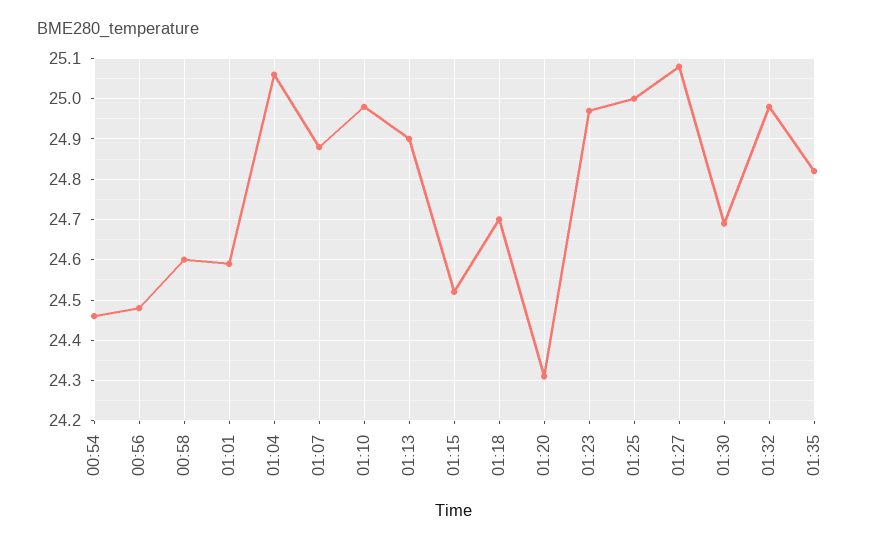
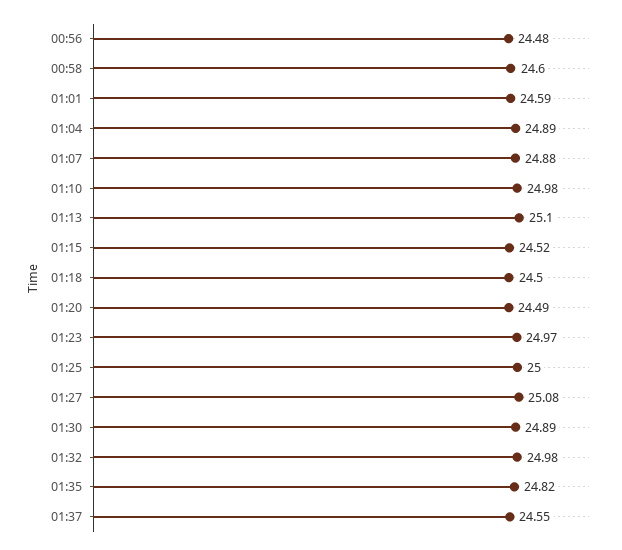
00:54: 24.45 -> none
01:04: 25.05 -> 24.89
01:13: 24.9 -> 25.1
01:18: 24.7 -> 24.5
01:20: 24.3 -> 24.49
01:30: 24.7 -> 24.89
01:37: none -> 24.55

